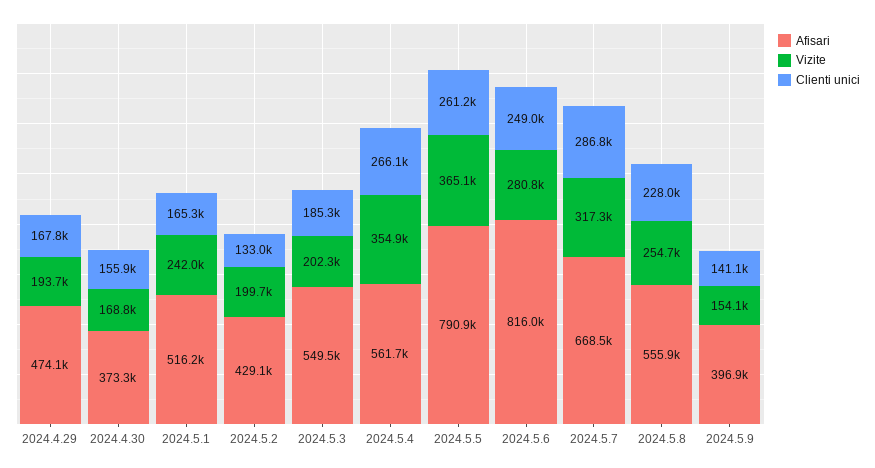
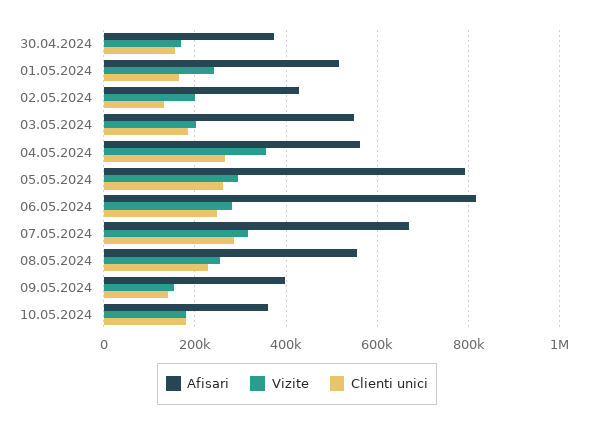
Afisari, 2024.4.29: 474100 -> none
Vizite, 2024.4.29: 193700 -> none
Clienti unici, 2024.4.29: 167800 -> none
Vizite, 2024.5.5: 365100 -> 300000
Afisari, 10.05.2024: none -> 360000
Vizite, 10.05.2024: none -> 180000
Clienti unici, 10.05.2024: none -> 180000

